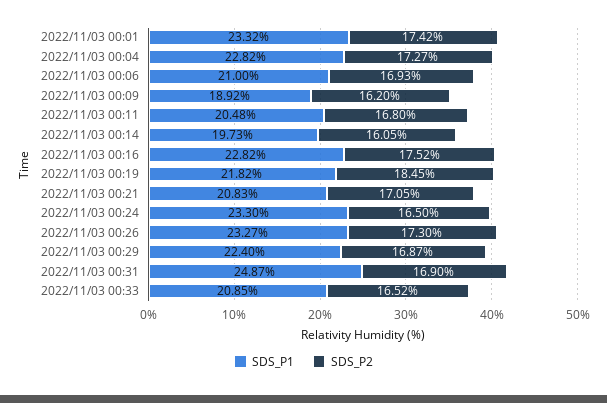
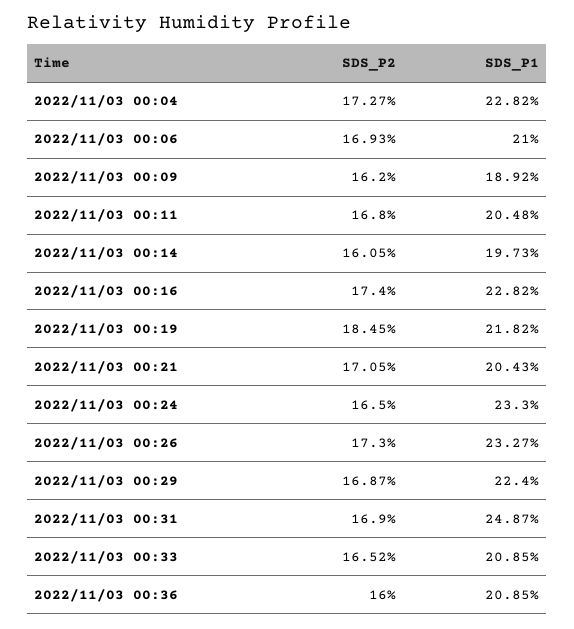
SDS_P1, 2022/11/03 00:01: 23.32 -> none
SDS_P2, 2022/11/03 00:01: 17.42 -> none
SDS_P2, 2022/11/03 00:16: 17.52 -> 17.4
SDS_P1, 2022/11/03 00:21: 20.83 -> 20.43
SDS_P2, 2022/11/03 00:36: none -> 16
SDS_P1, 2022/11/03 00:36: none -> 20.85

